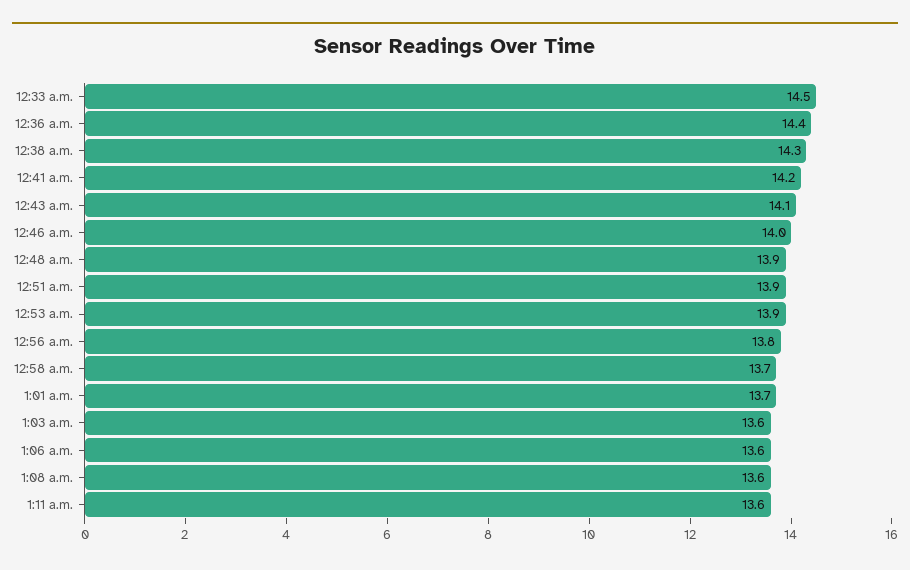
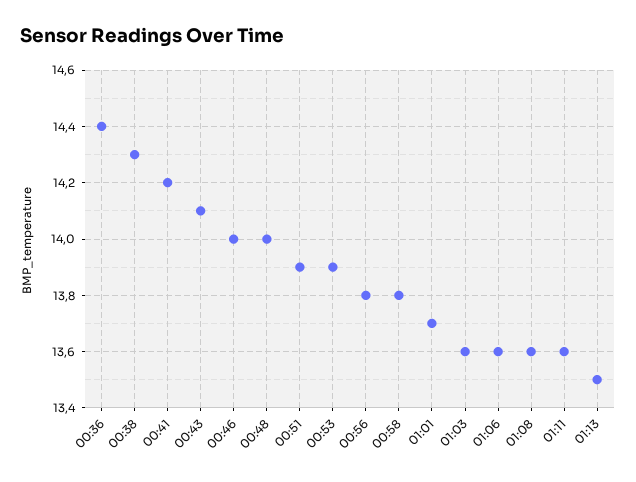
12:33 a.m.: 14.5 -> none
12:48 a.m.: 13.9 -> 14
12:58 a.m.: 13.7 -> 13.8
01:13: none -> 13.5

